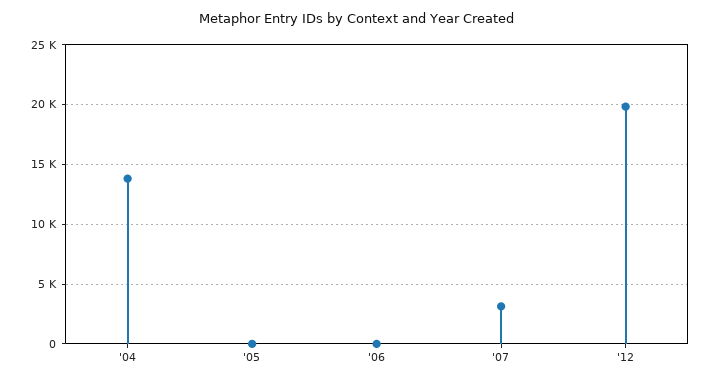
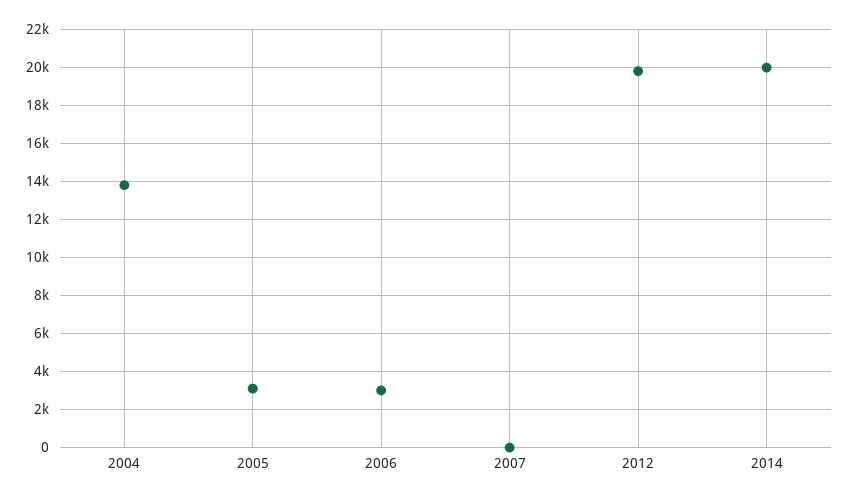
'05: 0 -> 3000
'06: 0 -> 3000
'07: 3000 -> 0
2014: none -> 20000

